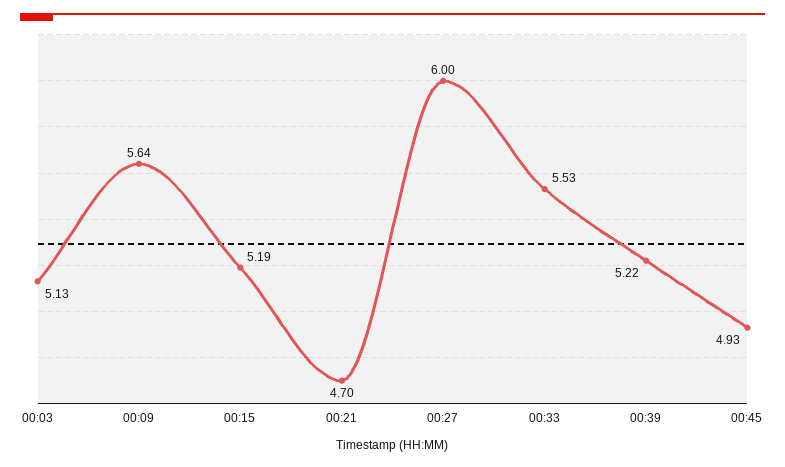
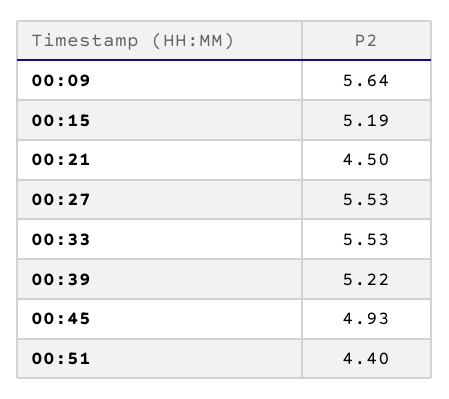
00:03: 5.13 -> none
00:21: 4.7 -> 4.5
00:27: 6 -> 5.53
00:51: none -> 4.4

